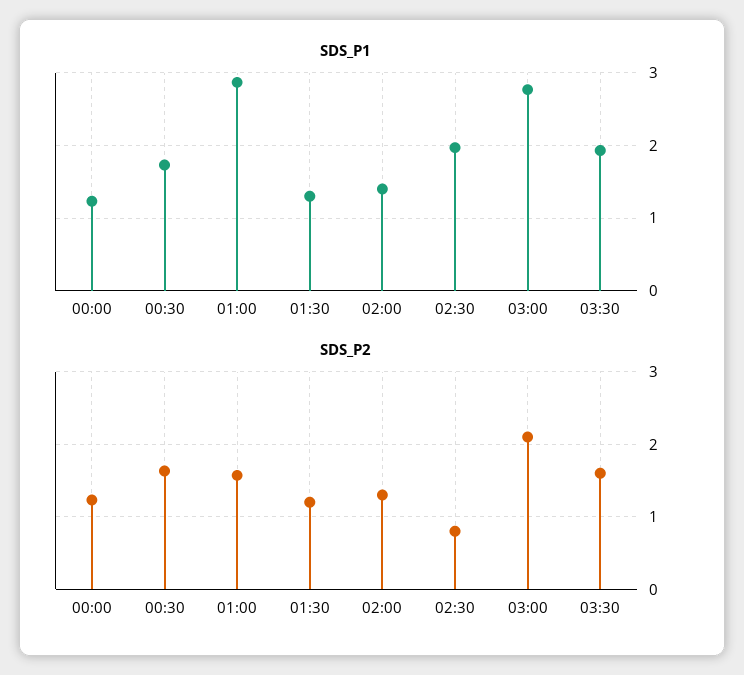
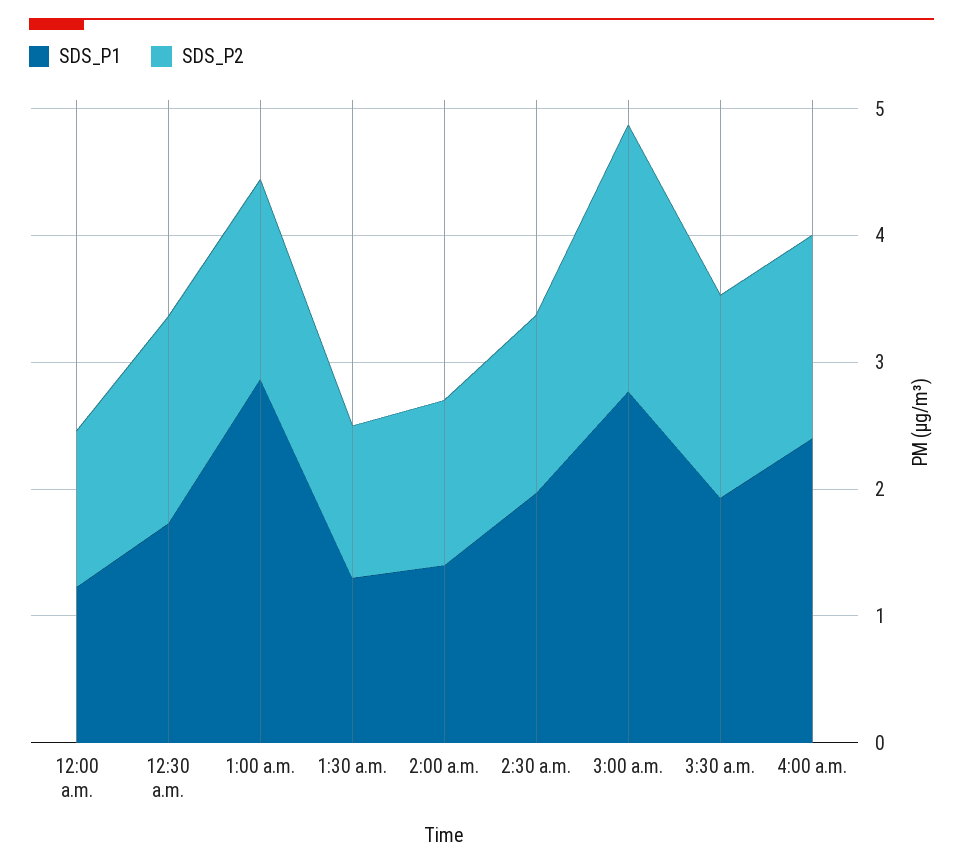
SDS_P2, 02:30: 0.8 -> 1.4
SDS_P1, 4:00 a.m.: none -> 2.4
SDS_P2, 4:00 a.m.: none -> 1.6

